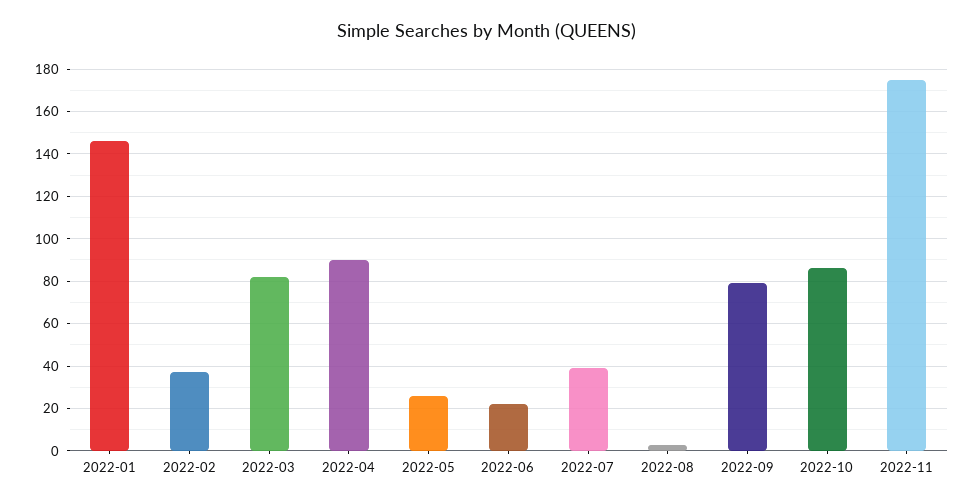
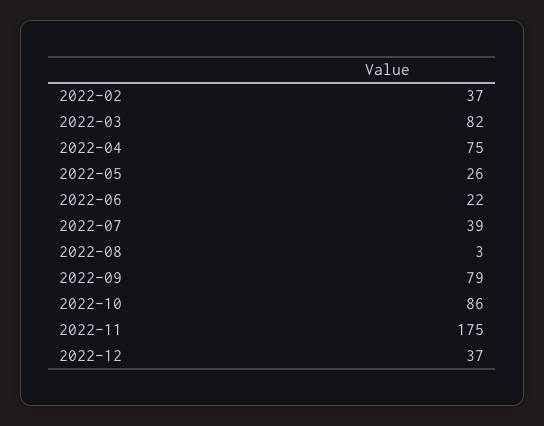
2022-01: 145 -> none
2022-04: 90 -> 75
2022-12: none -> 37

